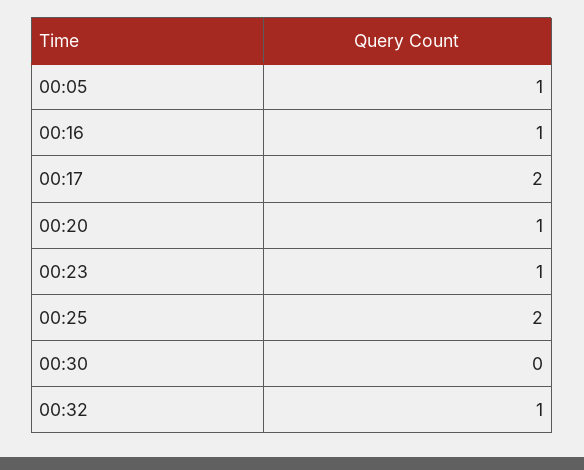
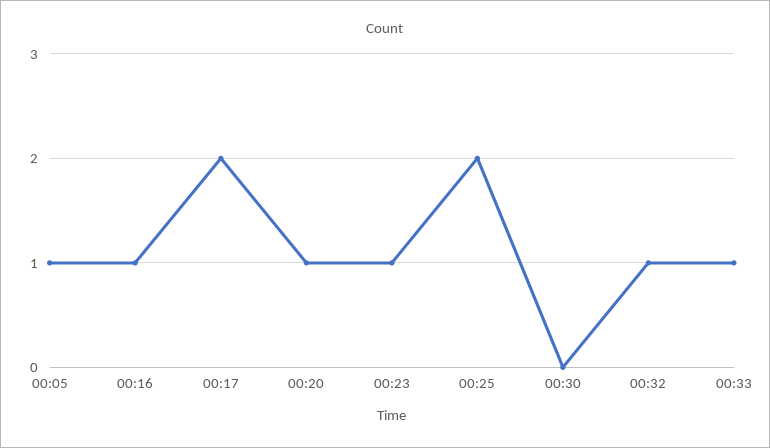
00:33: none -> 1

